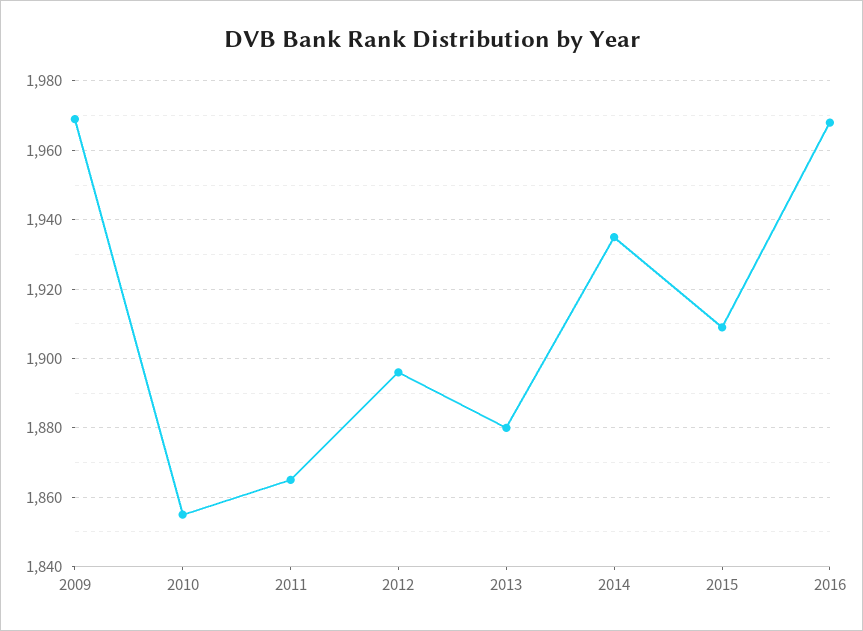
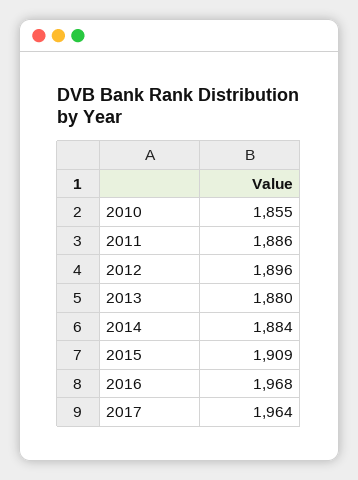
2009: 1970 -> none
2011: 1865 -> 1886
2014: 1935 -> 1884
2017: none -> 1964

